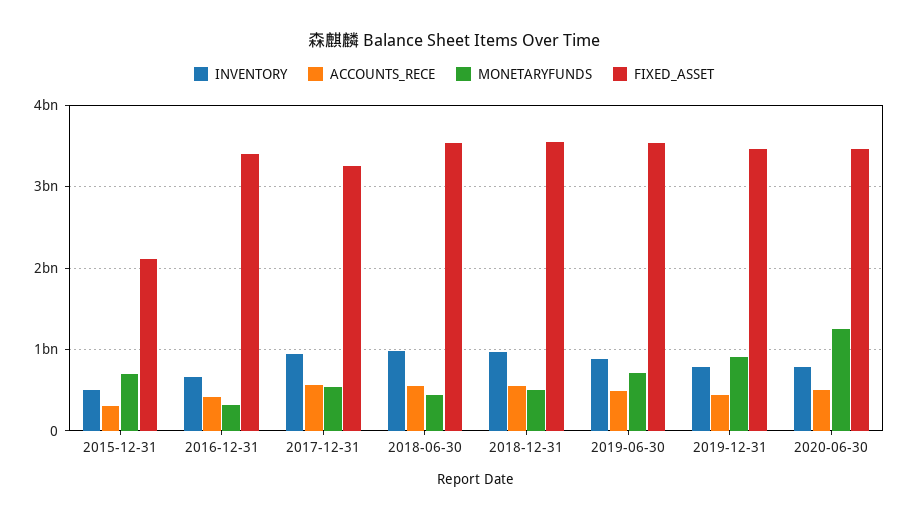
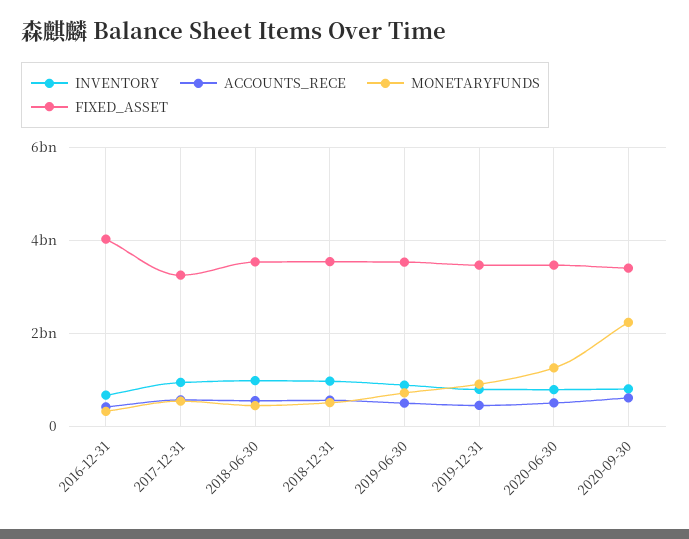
INVENTORY, 2015-12-31: 500000000 -> none
ACCOUNTS_RECE, 2015-12-31: 300000000 -> none
MONETARYFUNDS, 2015-12-31: 700000000 -> none
FIXED_ASSET, 2015-12-31: 2100000000 -> none
FIXED_ASSET, 2016-12-31: 3400000000 -> 4000000000
INVENTORY, 2020-09-30: none -> 800000000
ACCOUNTS_RECE, 2020-09-30: none -> 600000000
MONETARYFUNDS, 2020-09-30: none -> 2200000000
FIXED_ASSET, 2020-09-30: none -> 3400000000

